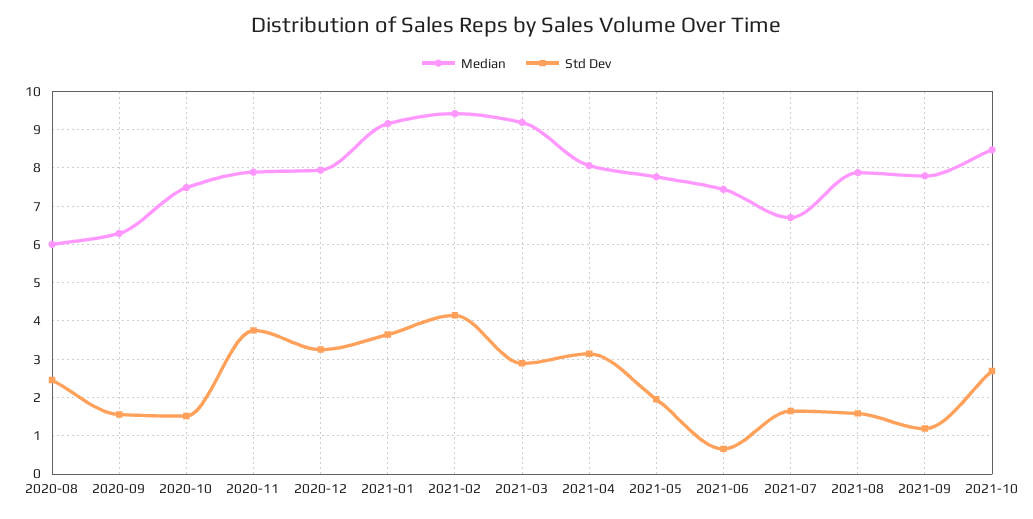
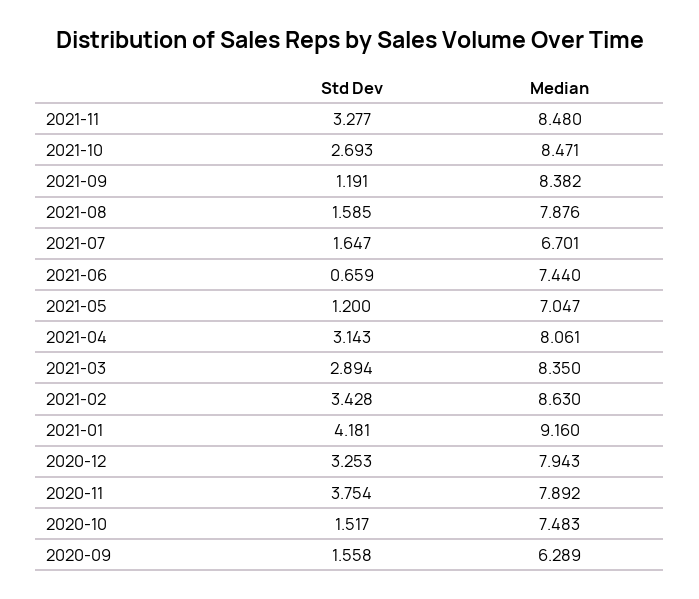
Median, 2020-08: 6 -> none
Std Dev, 2020-08: 2.4 -> none
Std Dev, 2021-01: 3.6 -> 4.181
Median, 2021-02: 9.4 -> 8.63
Std Dev, 2021-02: 4.2 -> 3.428
Median, 2021-03: 9.2 -> 8.35
Median, 2021-05: 7.8 -> 7.047
Std Dev, 2021-05: 2 -> 1.2
Median, 2021-09: 7.8 -> 8.382
Std Dev, 2021-11: none -> 3.277
Median, 2021-11: none -> 8.48

